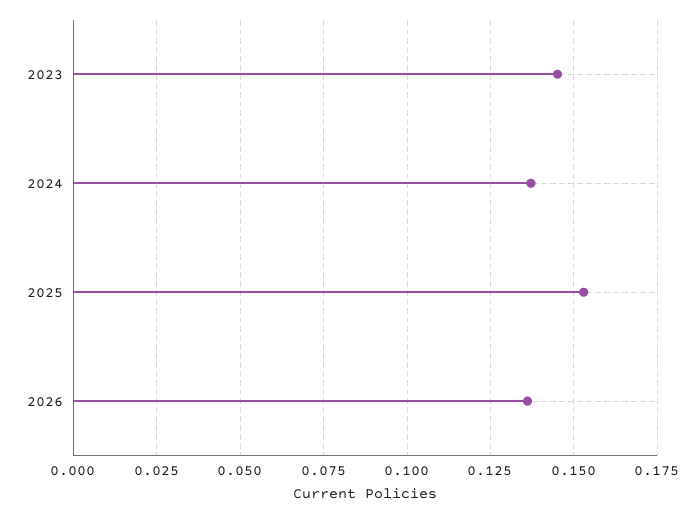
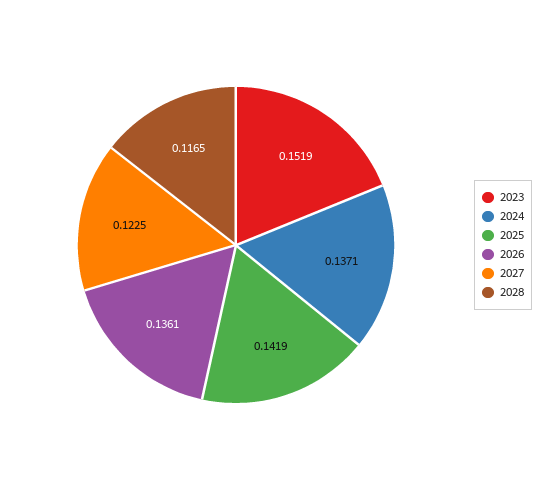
2023: 0.145 -> 0.1519
2025: 0.1525 -> 0.1419
2027: none -> 0.1225
2028: none -> 0.1165

